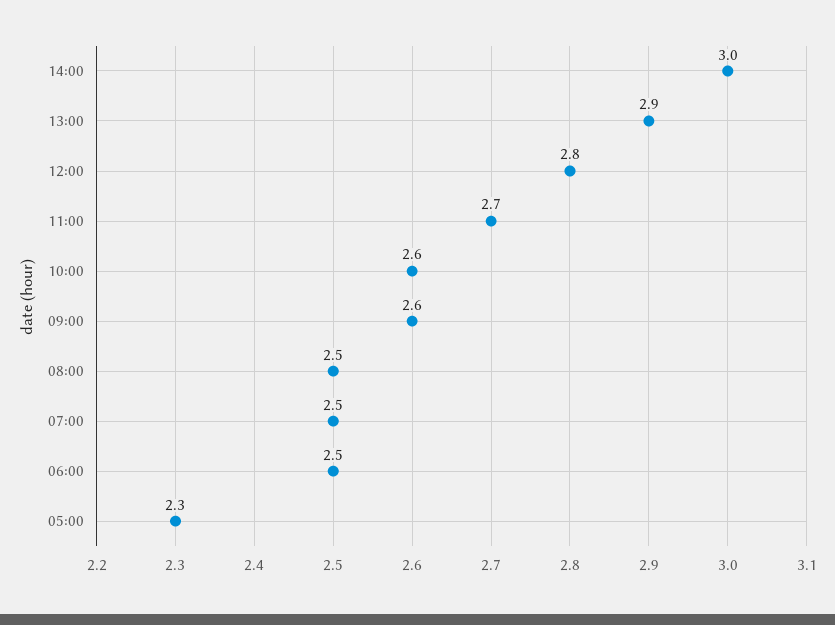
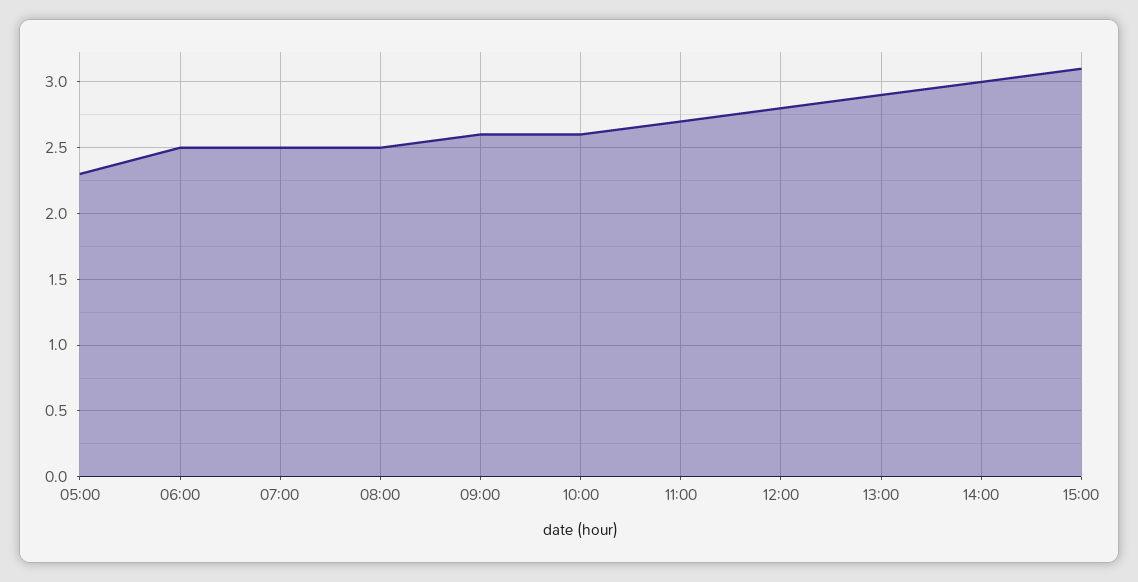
15:00: none -> 3.1

